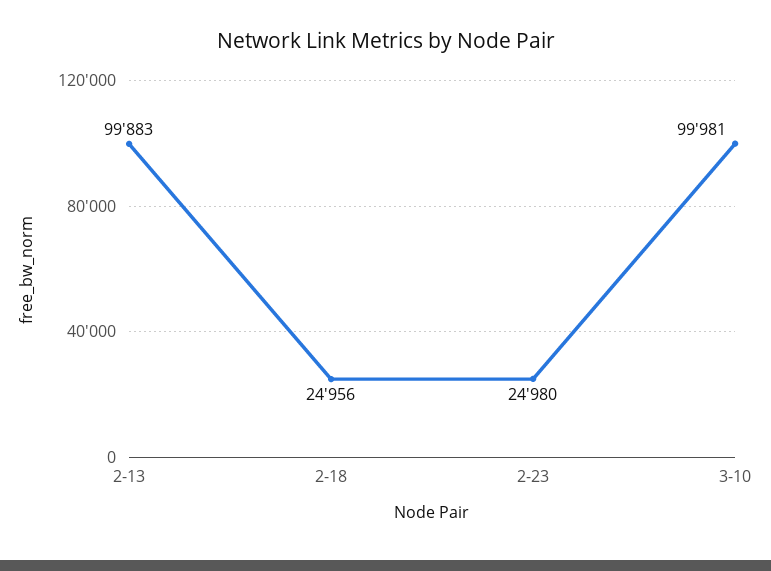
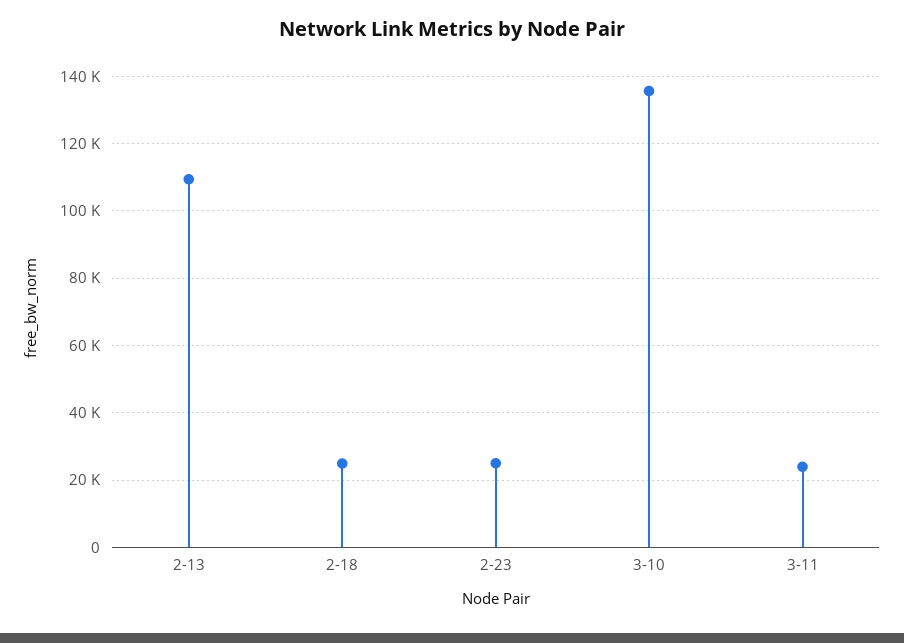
2-13: 99883 -> 110000
3-10: 99981 -> 136000
3-11: none -> 24000

